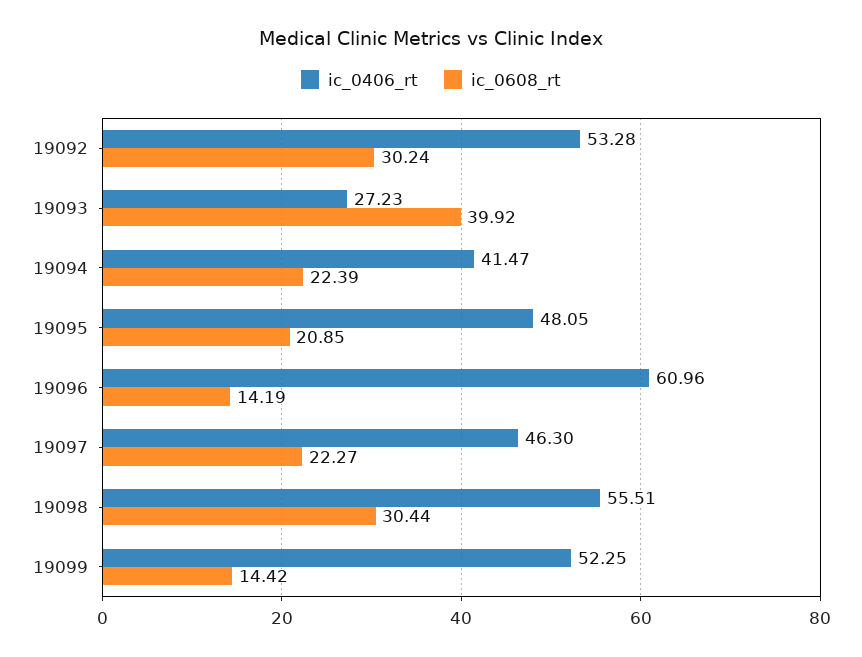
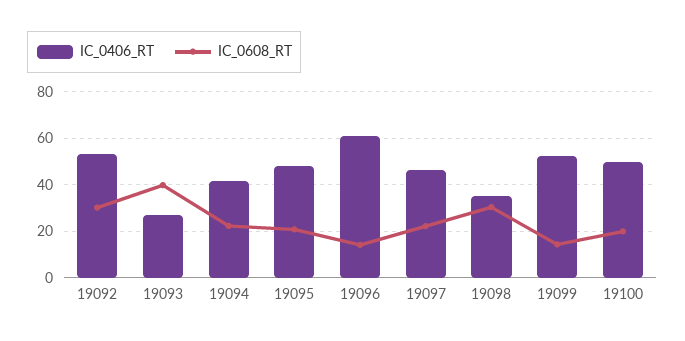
ic_0406_rt, 19098: 55.51 -> 35
ic_0406_rt, 19100: none -> 50
ic_0608_rt, 19100: none -> 20

